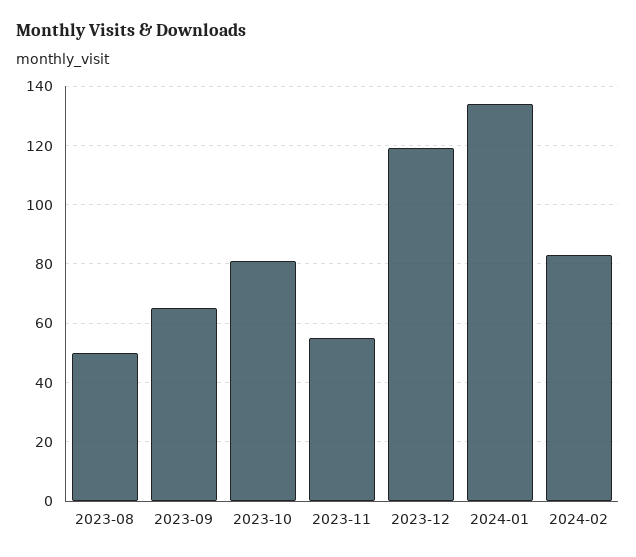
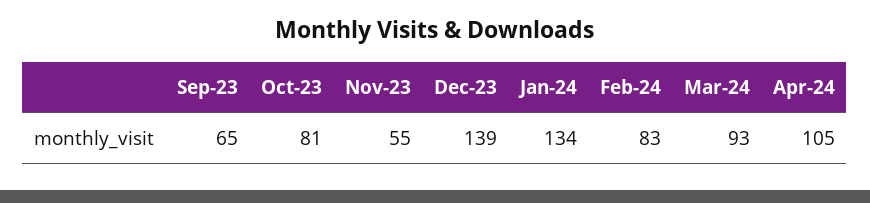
2023-08: 50 -> none
2023-12: 120 -> 139
Mar-24: none -> 93
Apr-24: none -> 105

